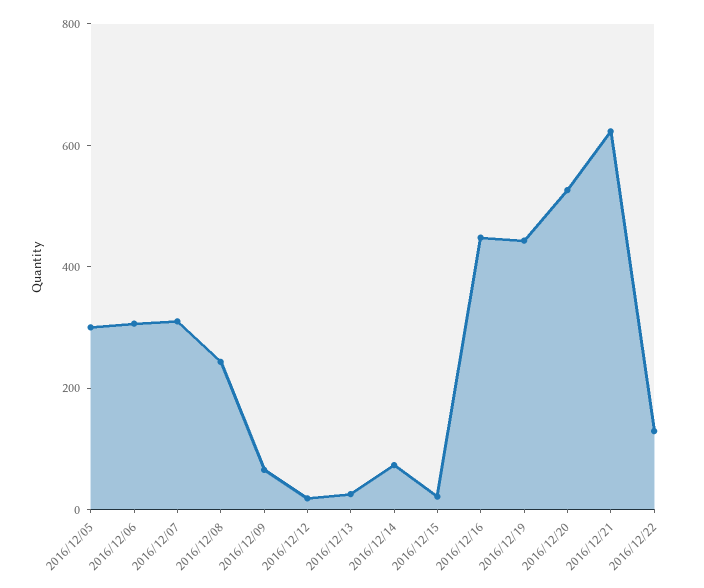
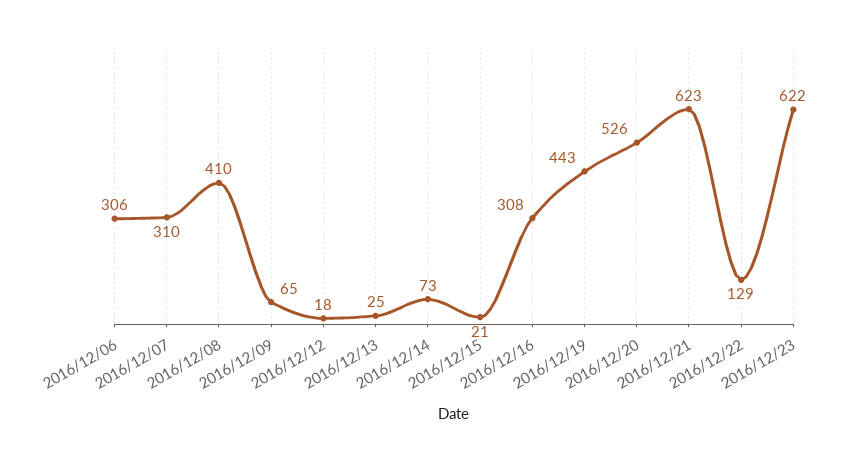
2016/12/05: 300 -> none
2016/12/08: 250 -> 410
2016/12/16: 450 -> 308
2016/12/23: none -> 622

